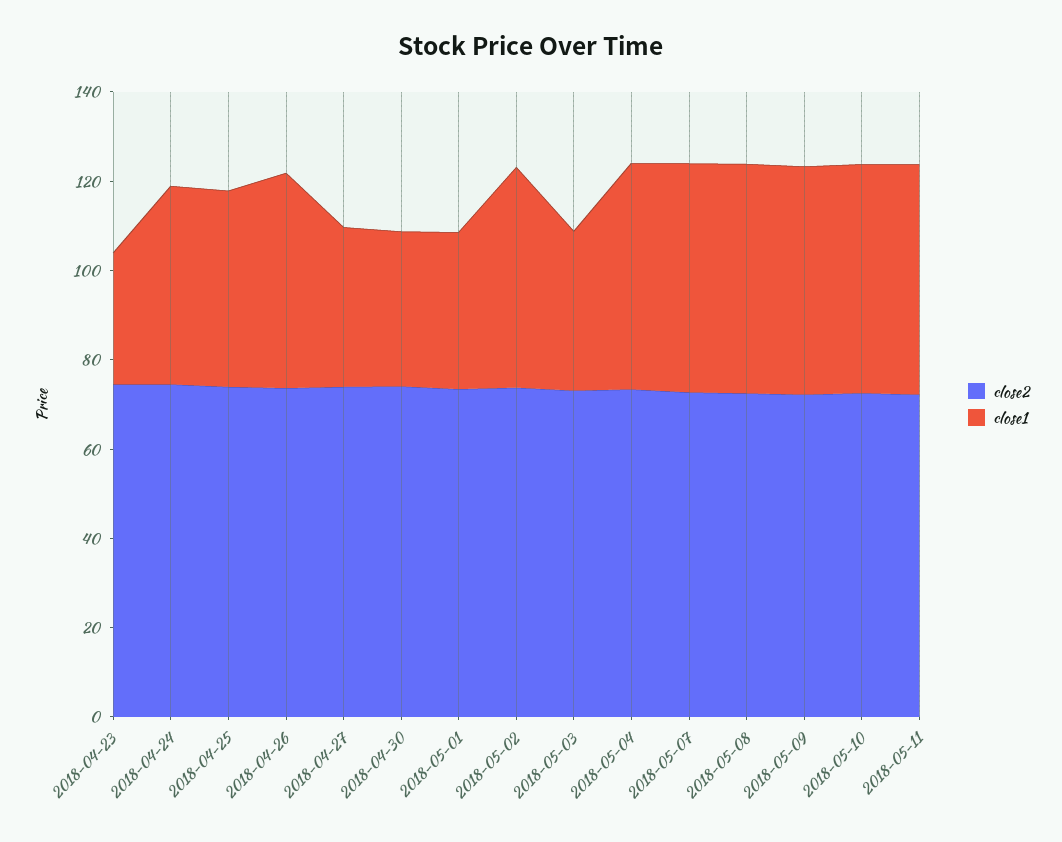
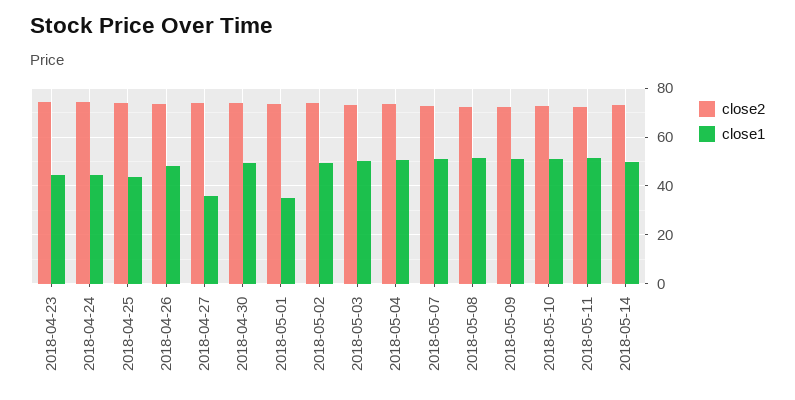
close1, 2018-04-23: 30 -> 45
close1, 2018-04-30: 35 -> 50
close1, 2018-05-03: 35 -> 50
close2, 2018-05-14: none -> 72.5
close1, 2018-05-14: none -> 50

